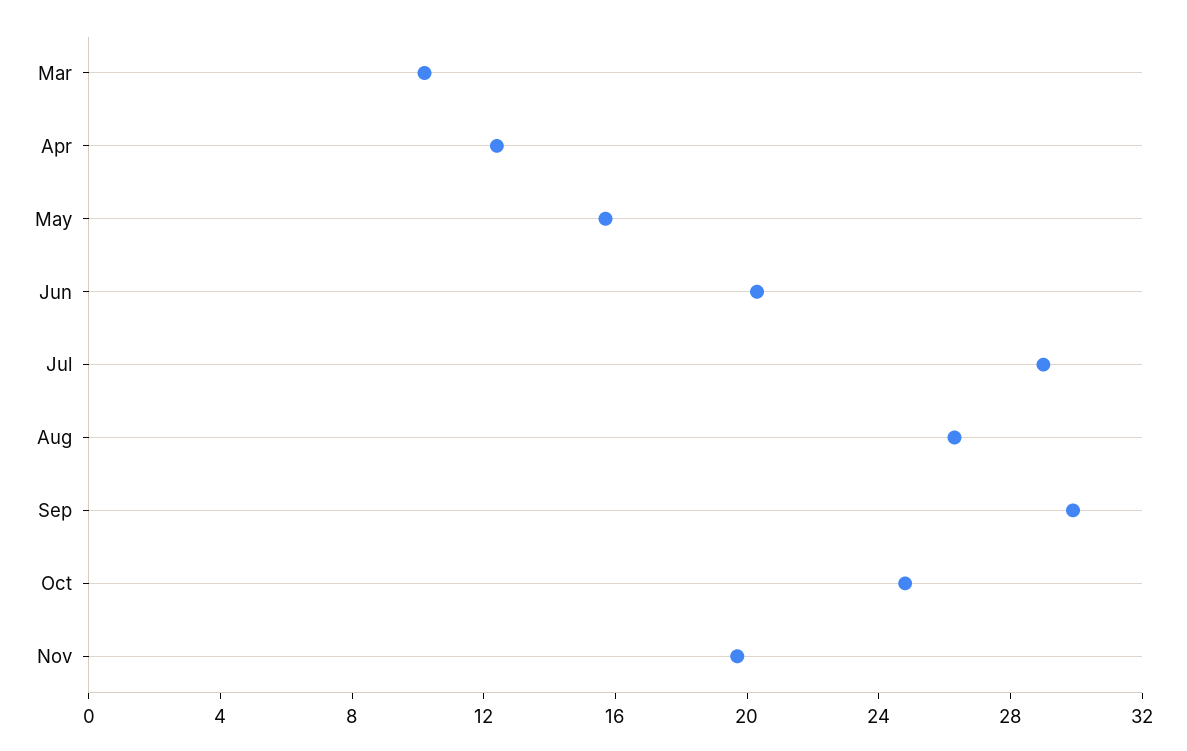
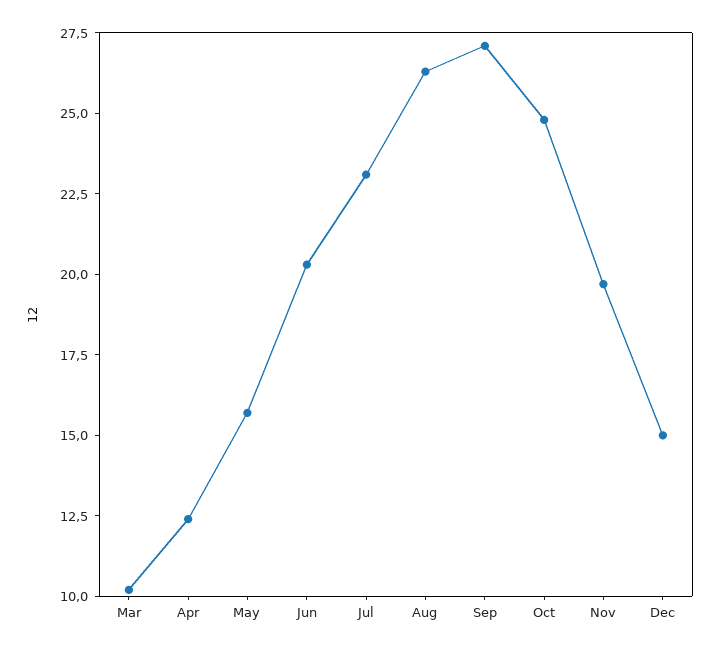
Jul: 29 -> 23
Sep: 30 -> 27
Dec: none -> 15

